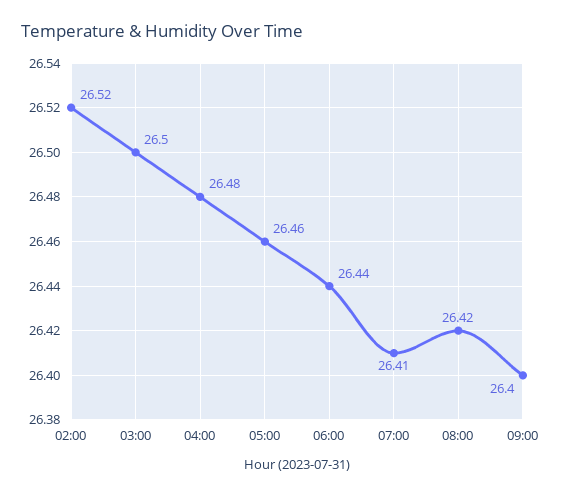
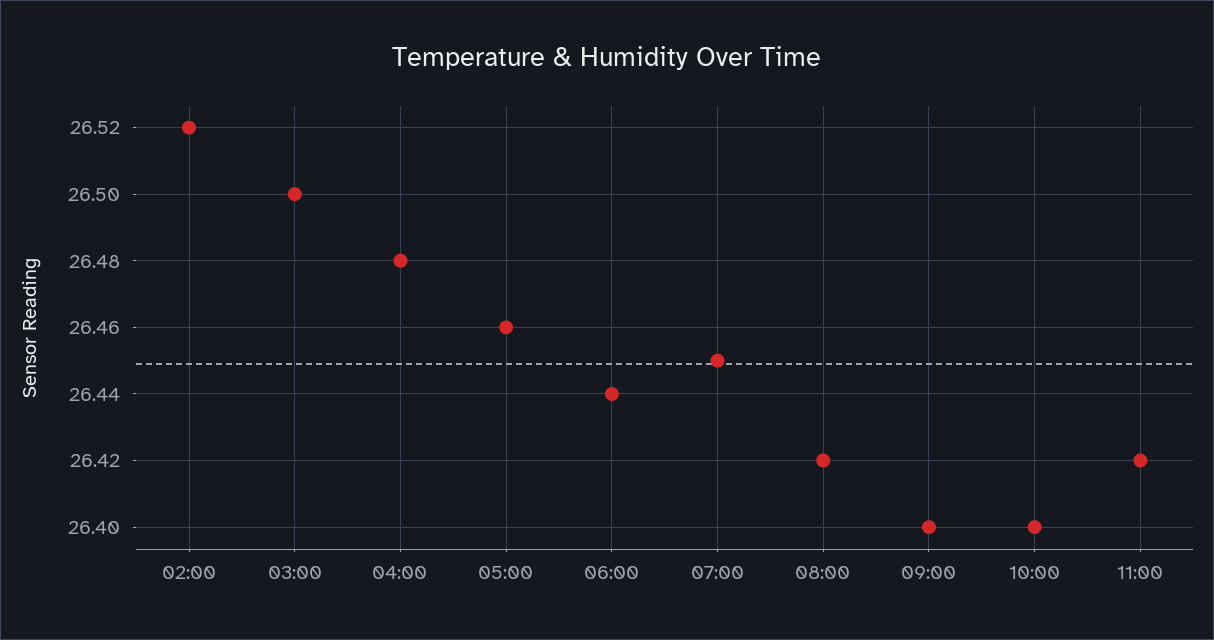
07:00: 26.41 -> 26.45
10:00: none -> 26.4
11:00: none -> 26.42

